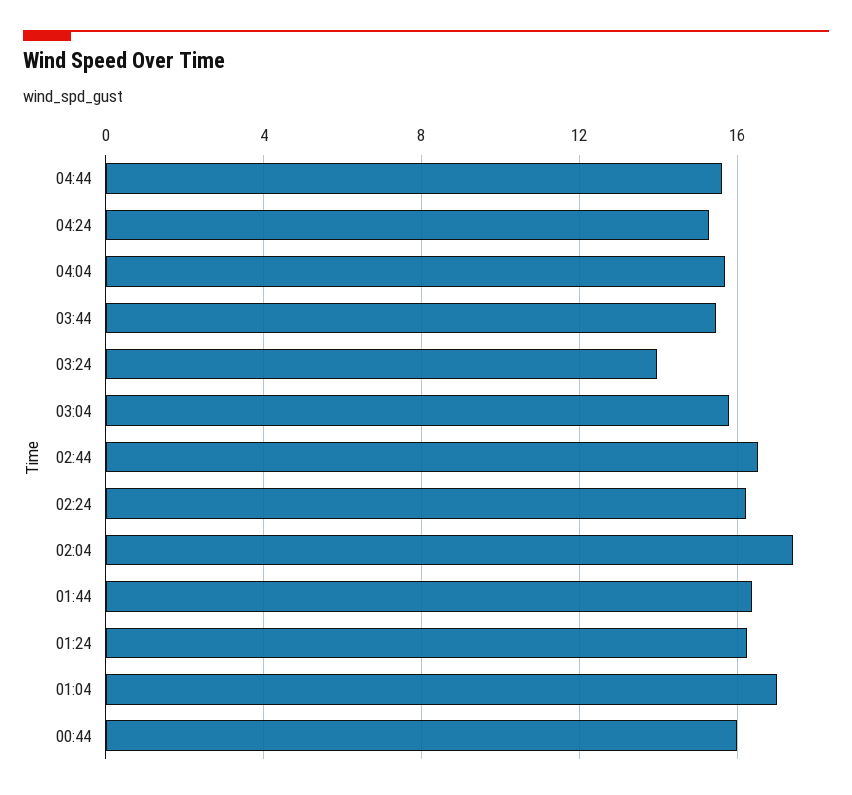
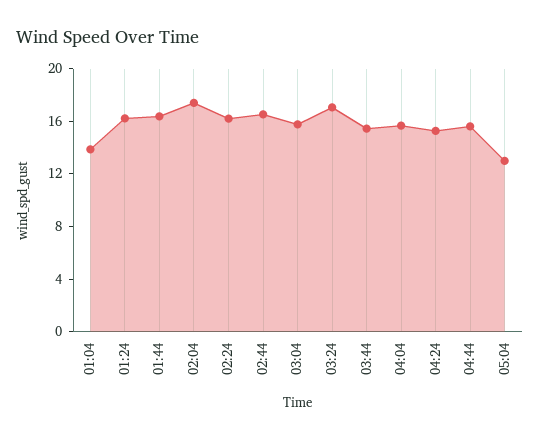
03:24: 14 -> 17
01:04: 17 -> 14
00:44: 16 -> none
05:04: none -> 13

